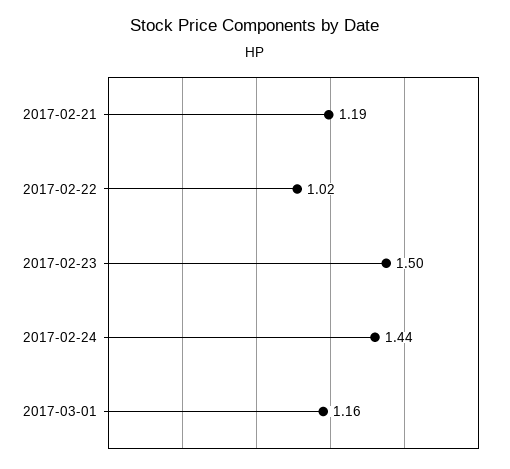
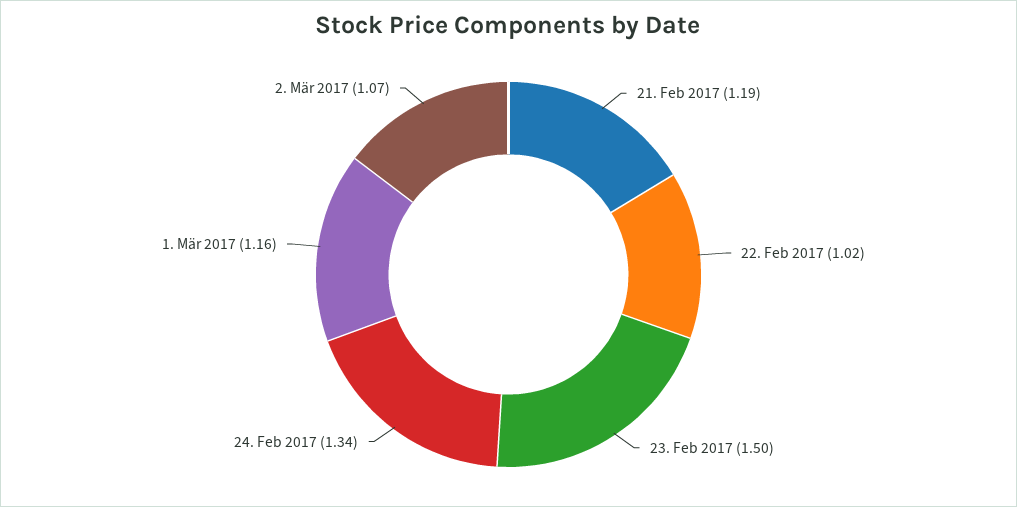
2017-02-24: 1.44 -> 1.34
2. Mär 2017: none -> 1.07

